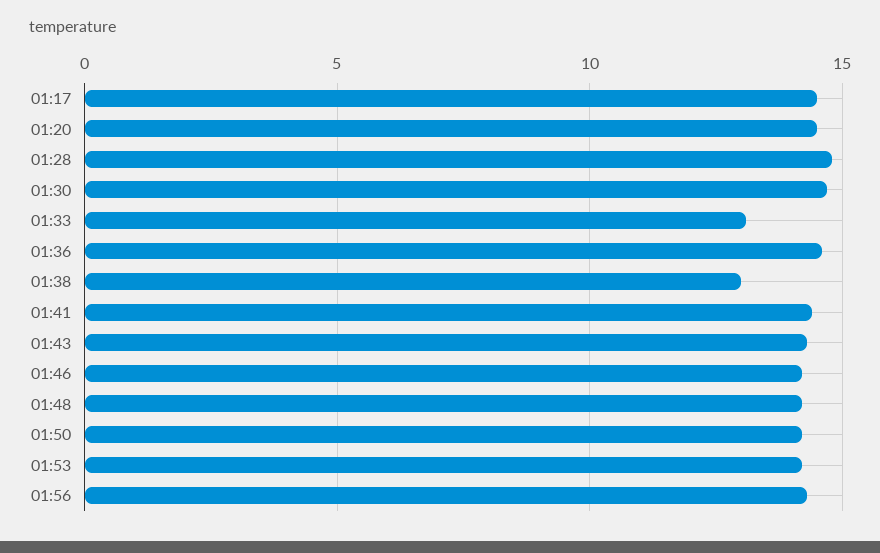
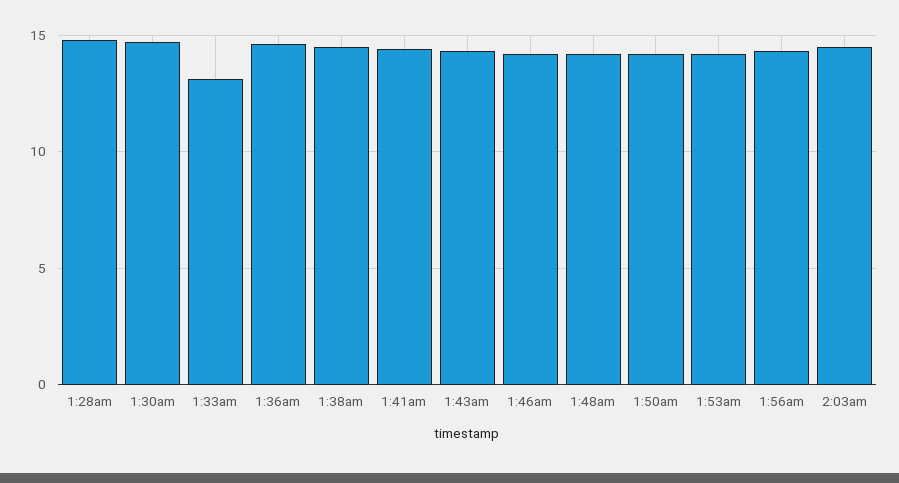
01:17: 14.5 -> none
01:20: 14.5 -> none
01:38: 13 -> 14.5
2:03am: none -> 14.5

